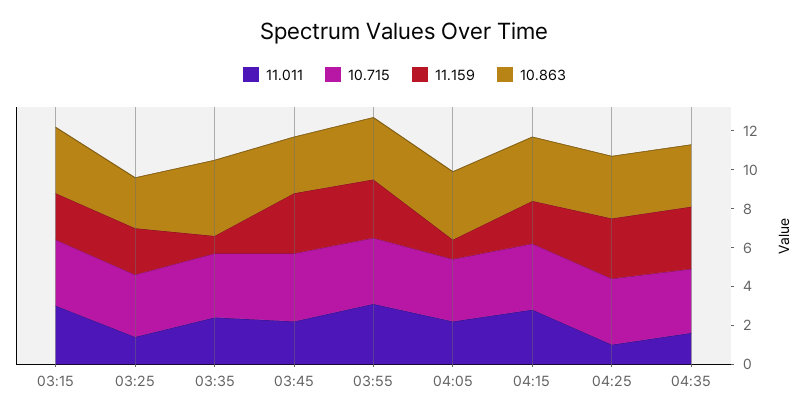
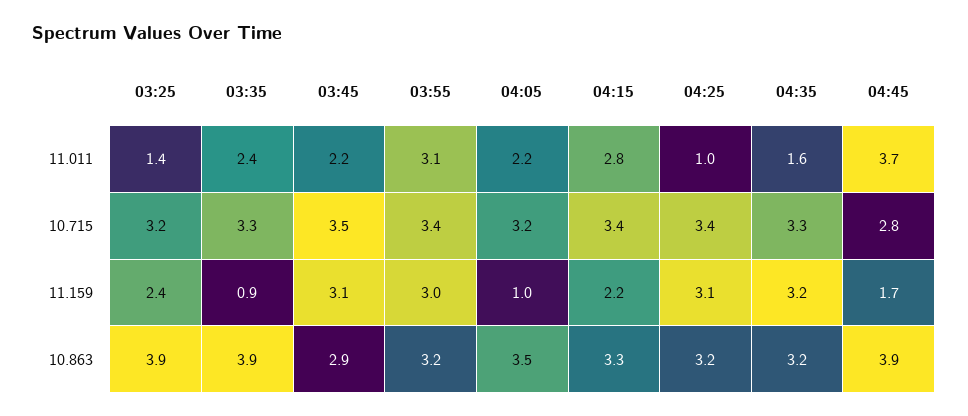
11.011, 03:15: 3 -> none
10.715, 03:15: 3.5 -> none
11.159, 03:15: 2.5 -> none
10.863, 03:15: 3.5 -> none
10.863, 03:25: 2.5 -> 3.9
11.011, 04:45: none -> 3.7
10.715, 04:45: none -> 2.8
11.159, 04:45: none -> 1.7
10.863, 04:45: none -> 3.9

